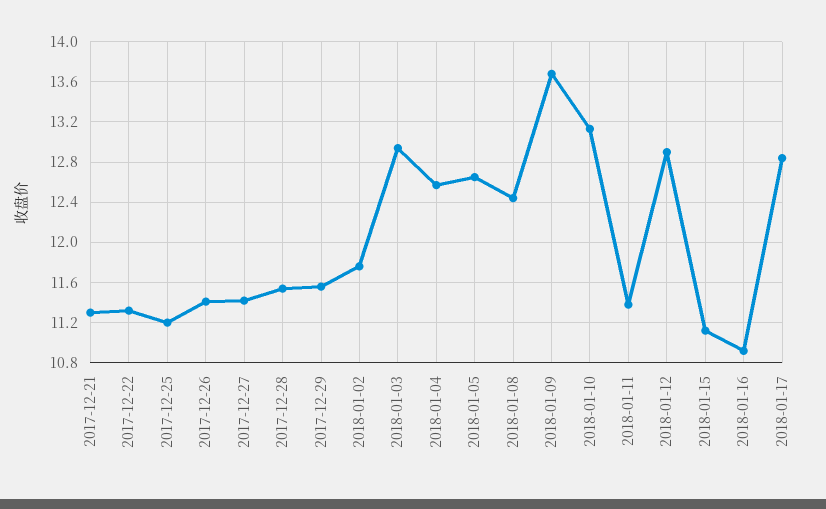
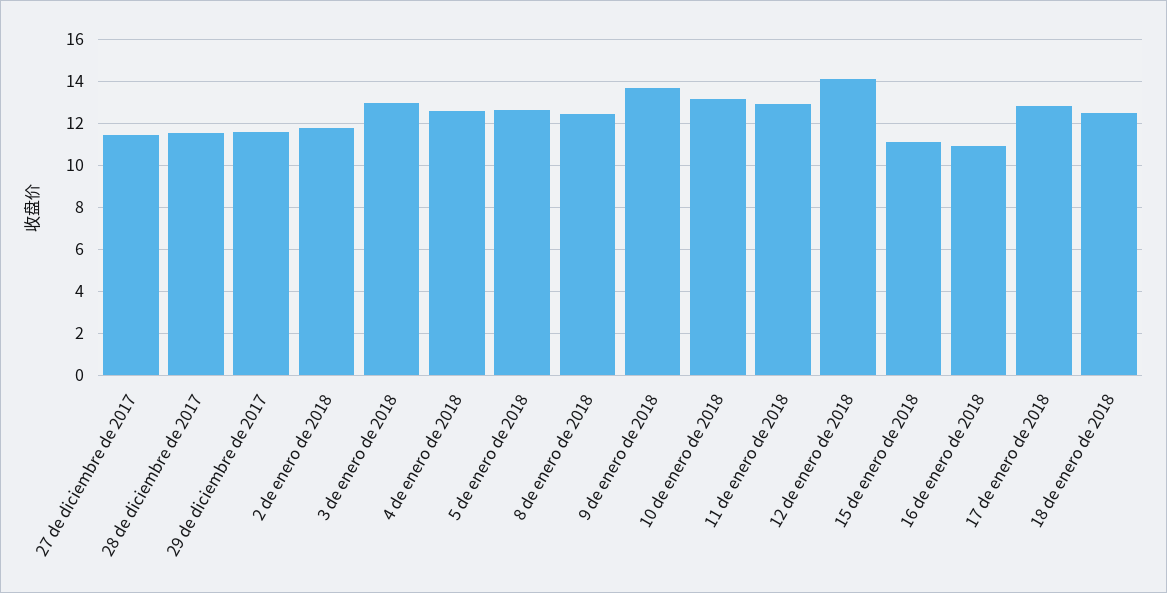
2017-12-21: 11.3 -> none
2017-12-22: 11.3 -> none
2017-12-25: 11.2 -> none
2017-12-26: 11.4 -> none
2018-01-11: 11.4 -> 13
2018-01-12: 12.9 -> 14
18 de enero de 2018: none -> 12.5

